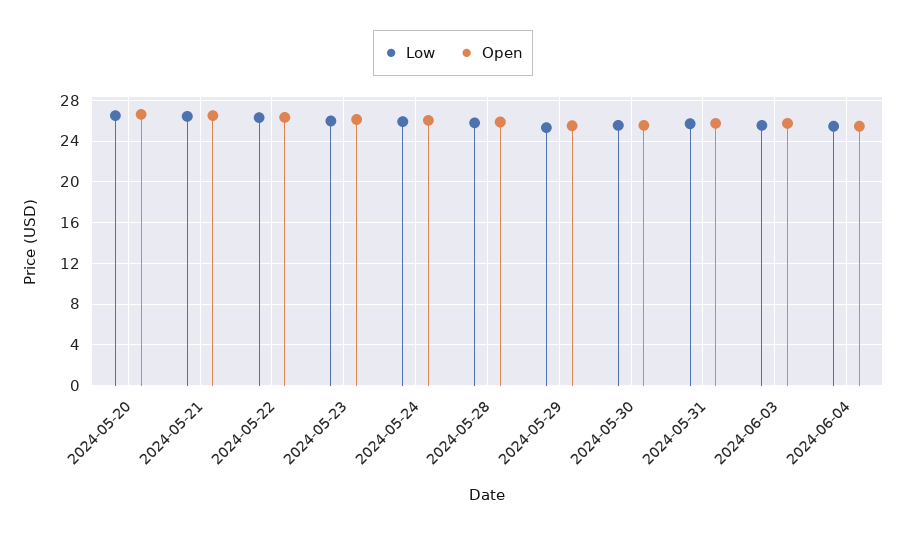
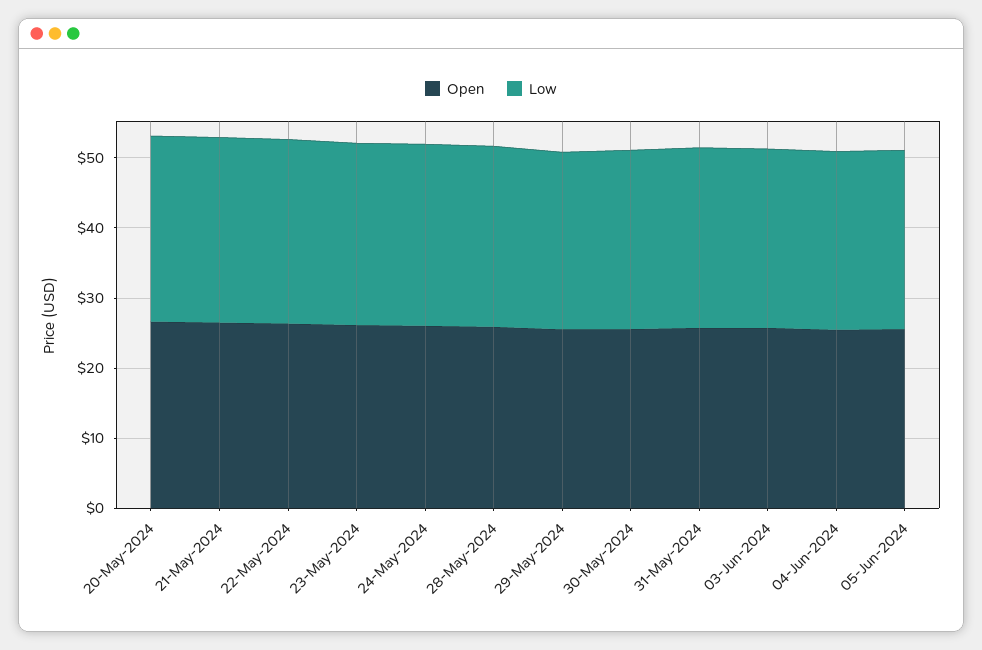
Open, 05-Jun-2024: none -> 26
Low, 05-Jun-2024: none -> 26

